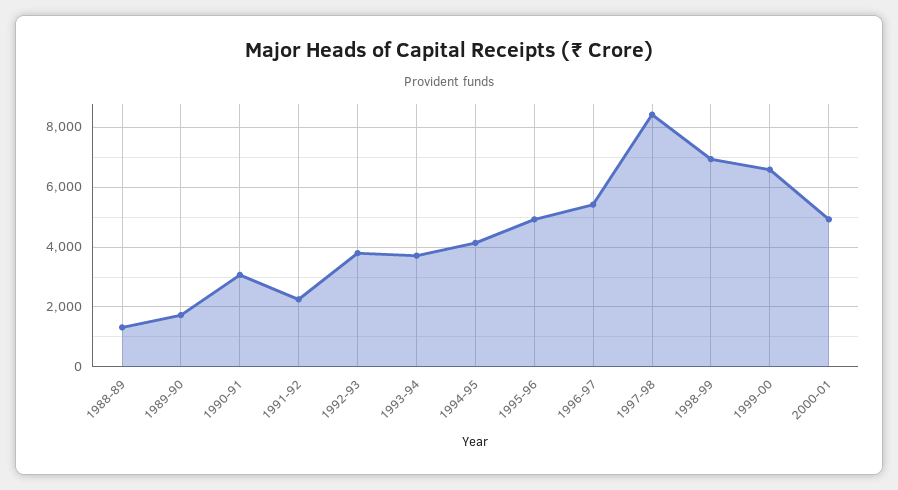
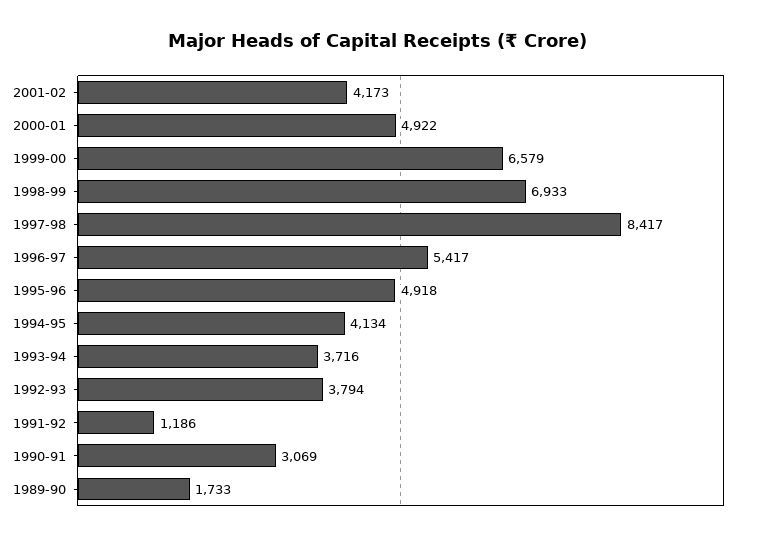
1988-89: 1250 -> none
1991-92: 2250 -> 1186
2001-02: none -> 4173

